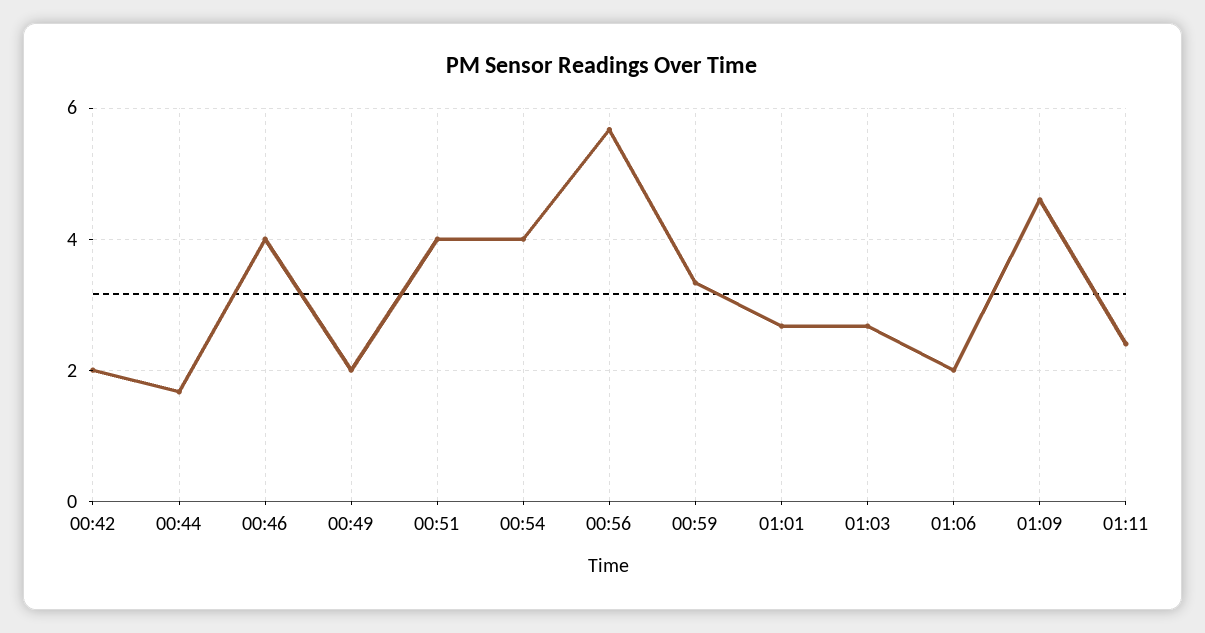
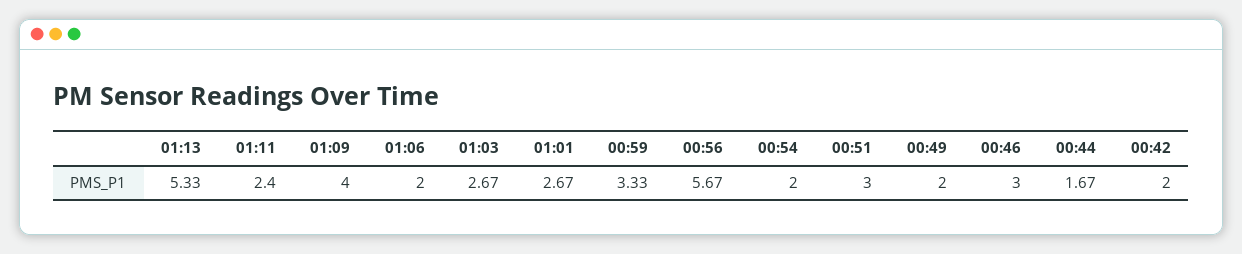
00:46: 4 -> 3
00:51: 4 -> 3
00:54: 4 -> 2
01:09: 4.6 -> 4
01:13: none -> 5.33

